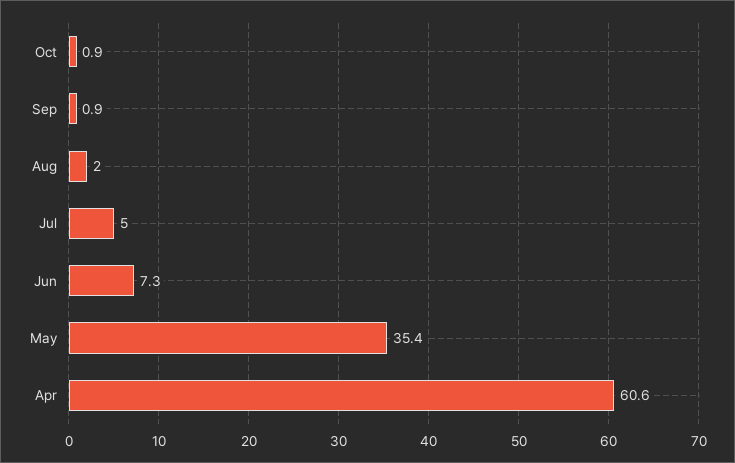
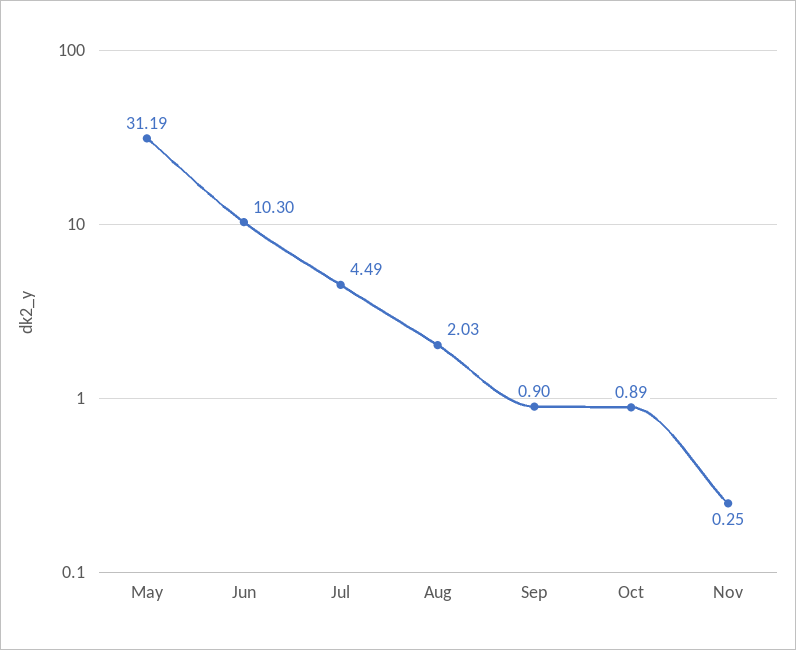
Jul: 5 -> 4.49
Jun: 7.3 -> 10.3
May: 35.4 -> 31.19
Apr: 60.6 -> none
Nov: none -> 0.25

